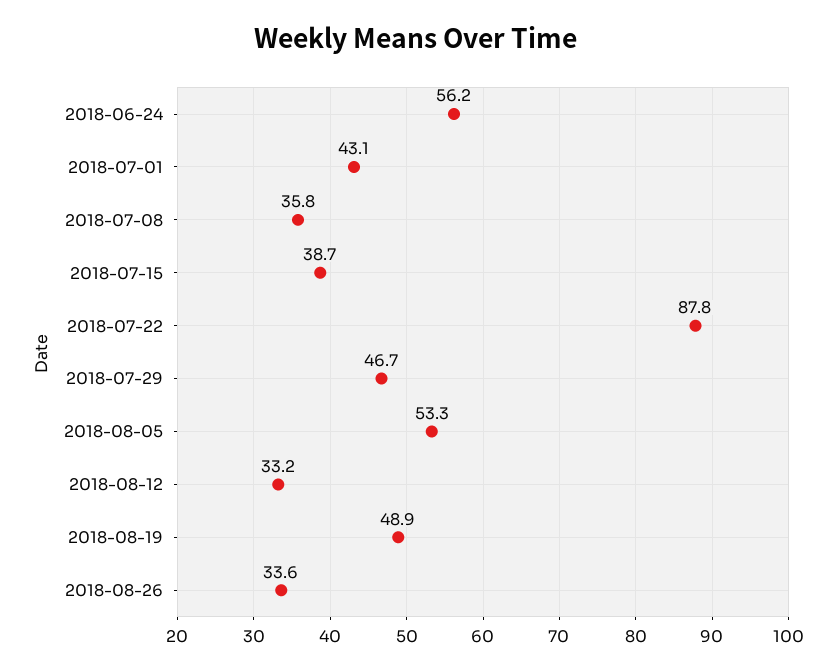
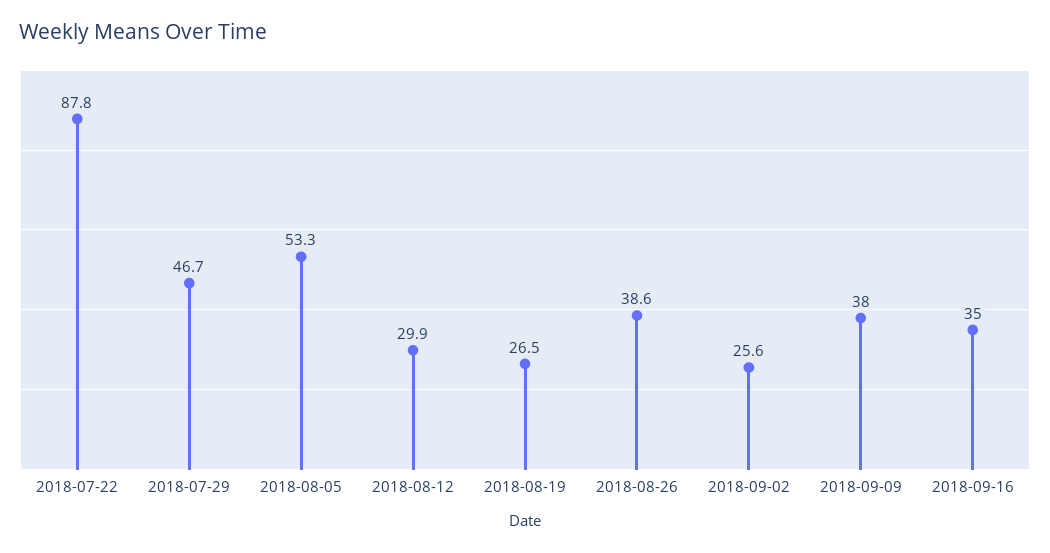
2018-06-24: 56.2 -> none
2018-07-01: 43.1 -> none
2018-07-08: 35.8 -> none
2018-07-15: 38.7 -> none
2018-08-12: 33.2 -> 29.9
2018-08-19: 48.9 -> 26.5
2018-08-26: 33.6 -> 38.6
2018-09-02: none -> 25.6
2018-09-09: none -> 38
2018-09-16: none -> 35

